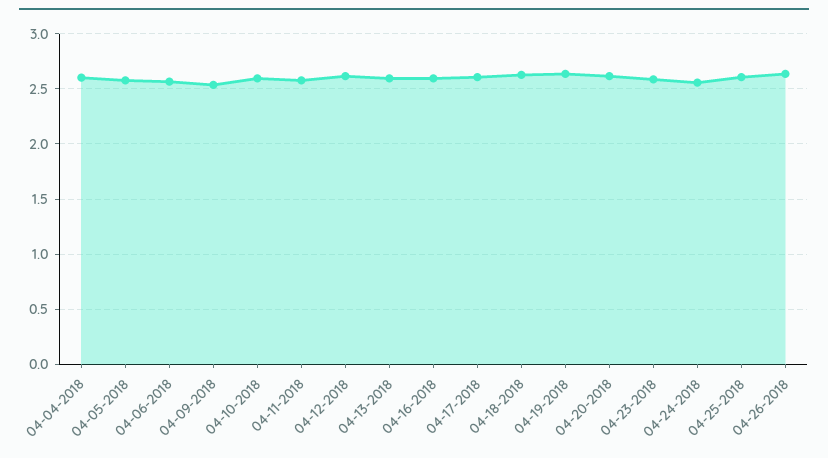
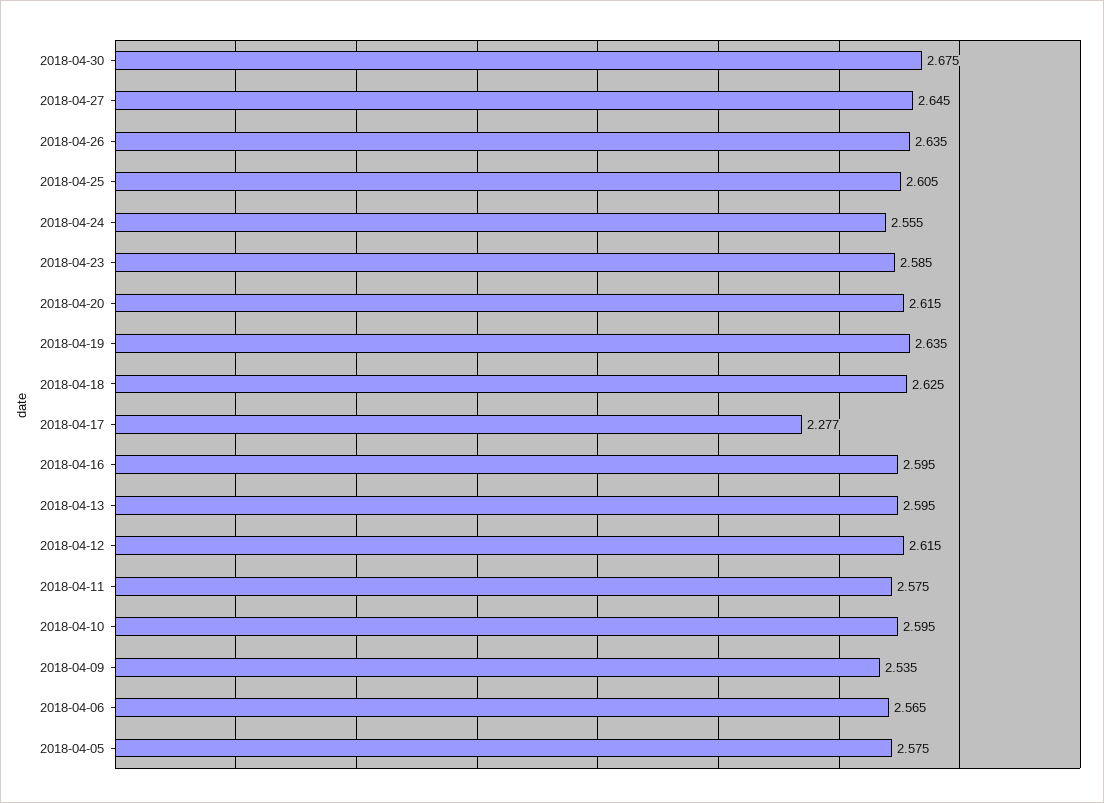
04-04-2018: 2.6 -> none
04-17-2018: 2.6 -> 2.277
2018-04-30: none -> 2.675
2018-04-27: none -> 2.645

